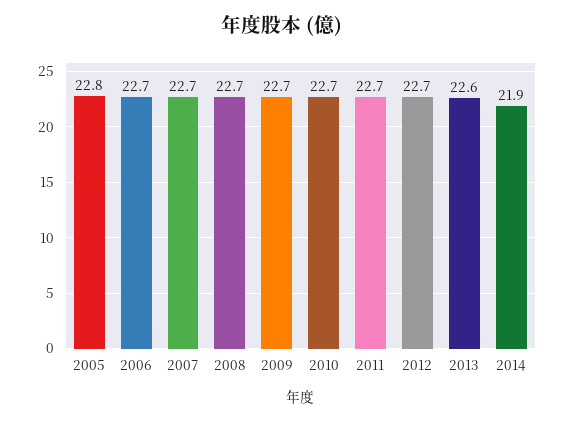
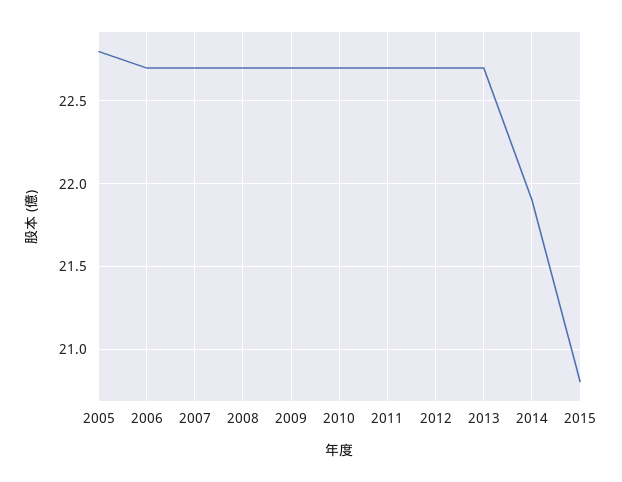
2013: 22.6 -> 22.7
2015: none -> 20.8

